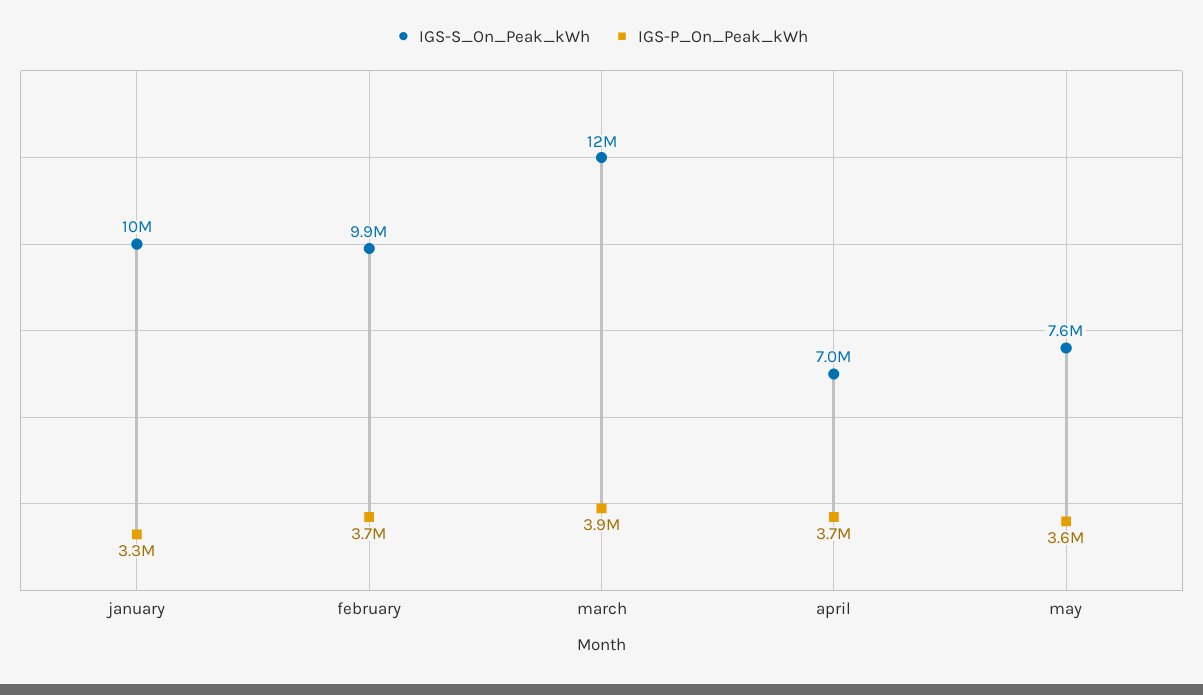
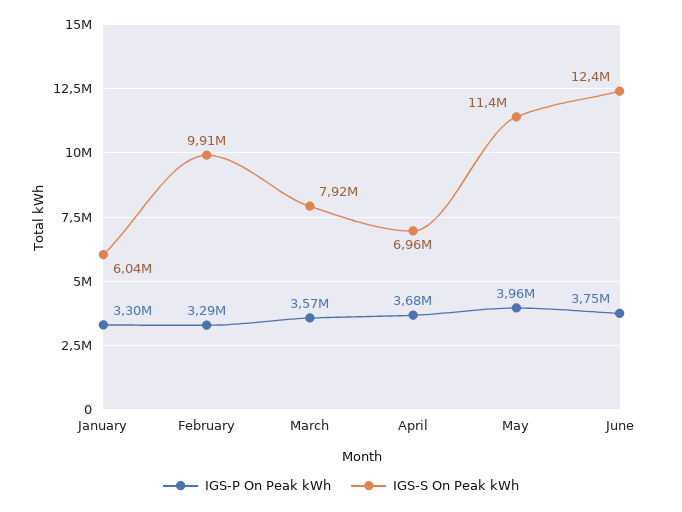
IGS-S_On_Peak_kWh, january: 10000000 -> 6040000
IGS-P_On_Peak_kWh, february: 3700000 -> 3290000
IGS-S_On_Peak_kWh, march: 12000000 -> 7920000
IGS-P_On_Peak_kWh, march: 3900000 -> 3570000
IGS-S_On_Peak_kWh, may: 7600000 -> 11400000
IGS-P_On_Peak_kWh, may: 3600000 -> 3960000
IGS-P_On_Peak_kWh, June: none -> 3750000
IGS-S_On_Peak_kWh, June: none -> 12400000

